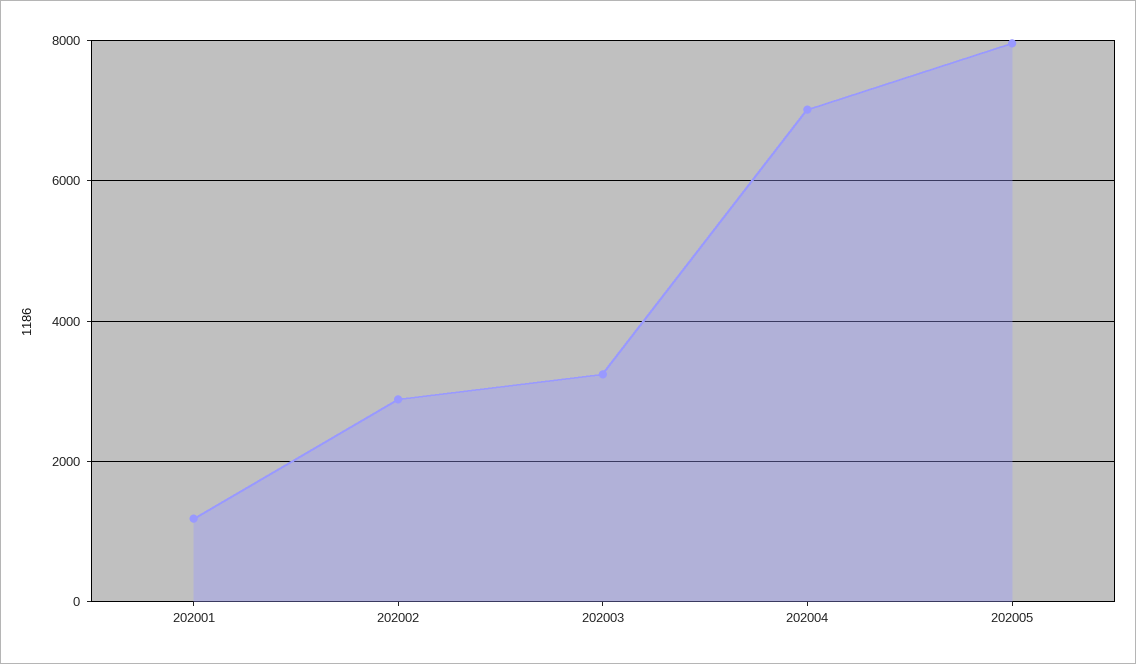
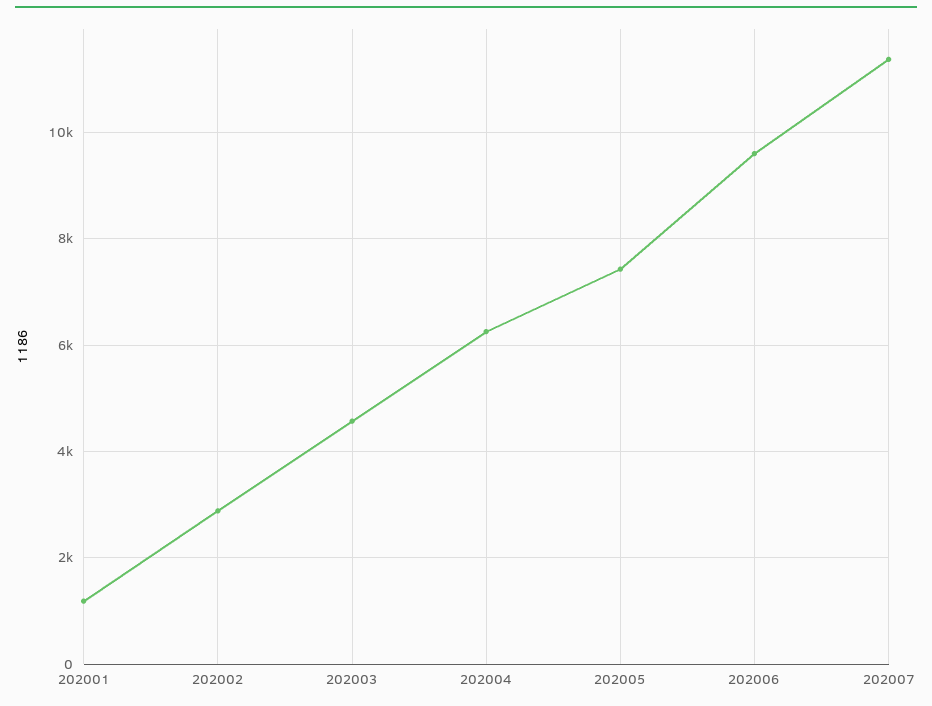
202003: 3200 -> 4600
202004: 7000 -> 6200
202005: 8000 -> 7400
202006: none -> 9600
202007: none -> 11400

